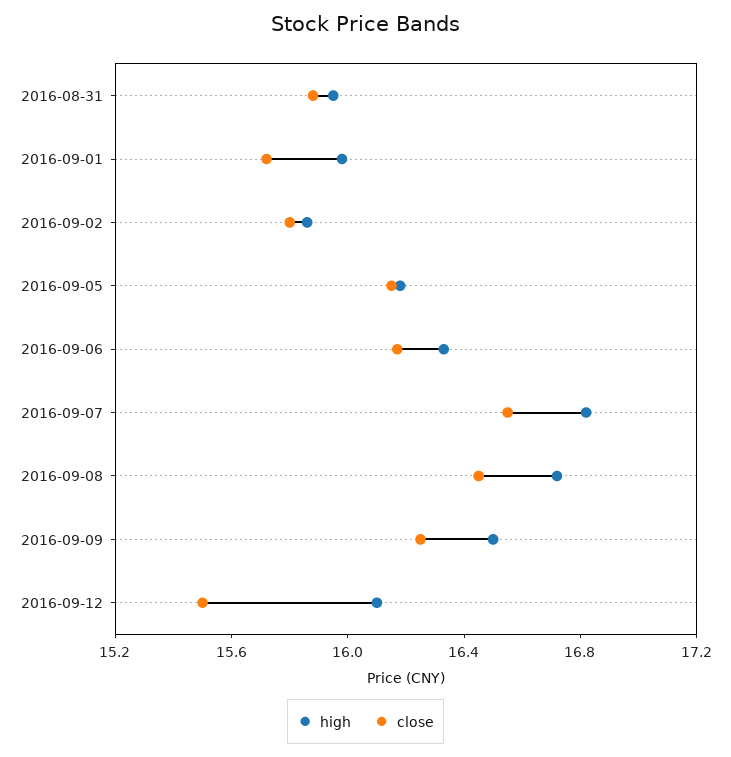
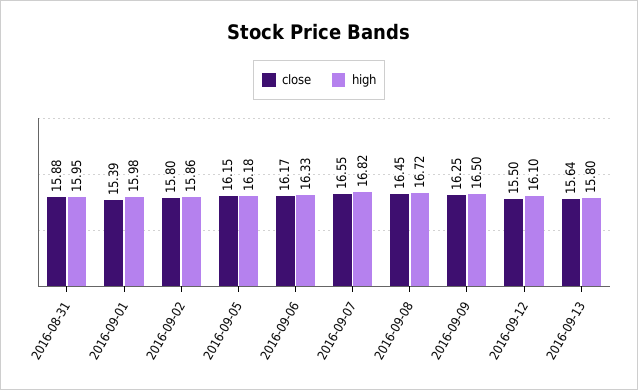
close, 2016-09-01: 15.7 -> 15.39
close, 2016-09-13: none -> 15.64
high, 2016-09-13: none -> 15.8

